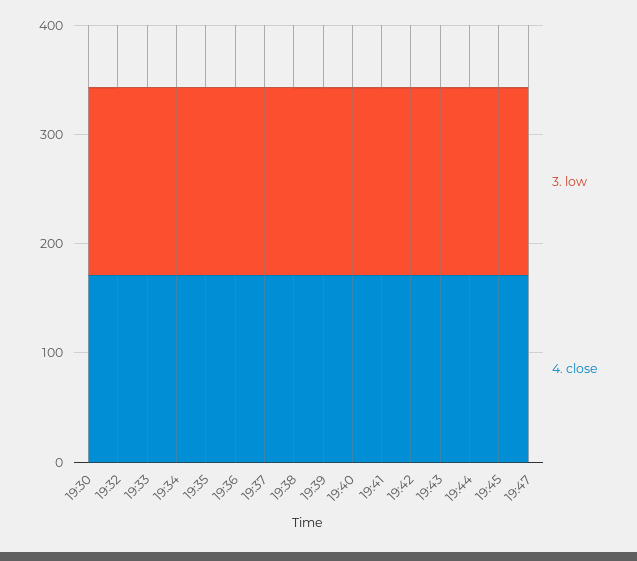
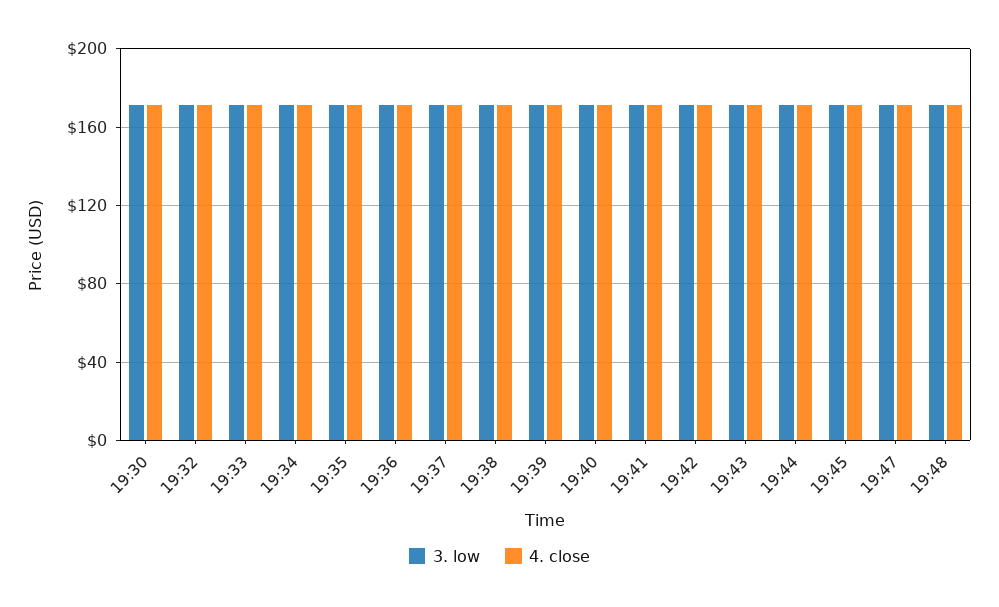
3. low, 19:48: none -> 170
4. close, 19:48: none -> 170

